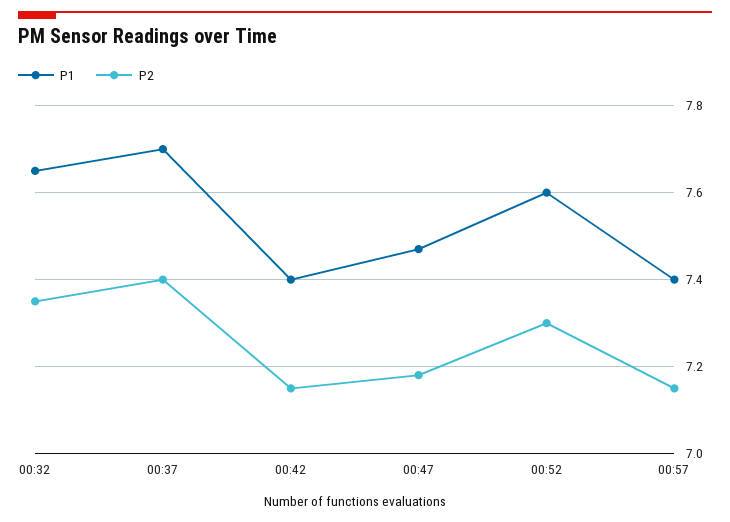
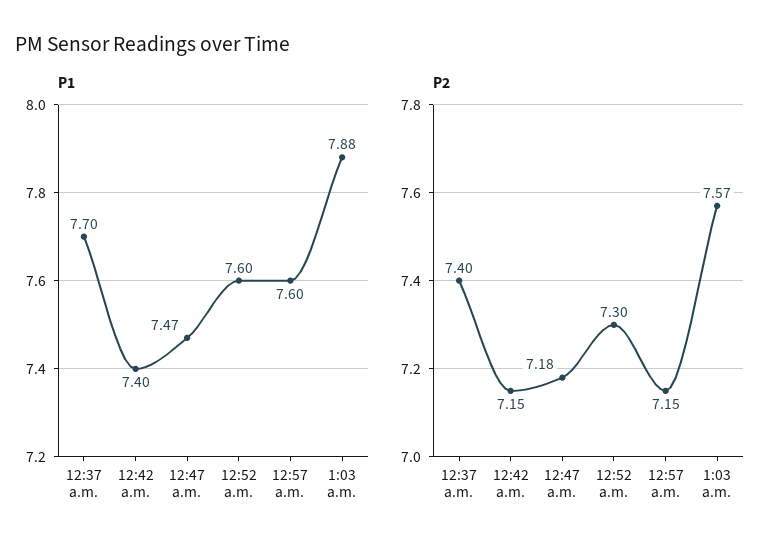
P1, 00:32: 7.65 -> none
P2, 00:32: 7.35 -> none
P1, 00:57: 7.4 -> 7.6
P1, 1:03 a.m.: none -> 7.88
P2, 1:03 a.m.: none -> 7.57

